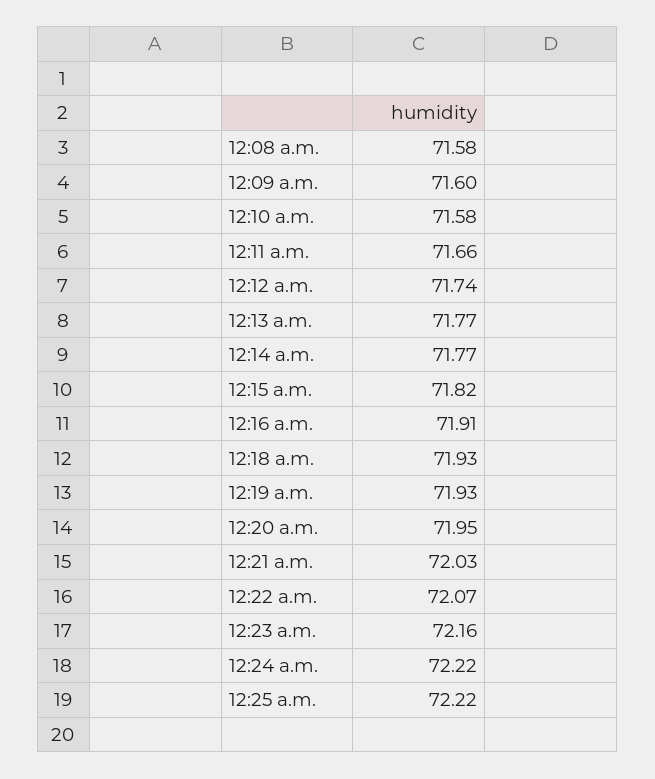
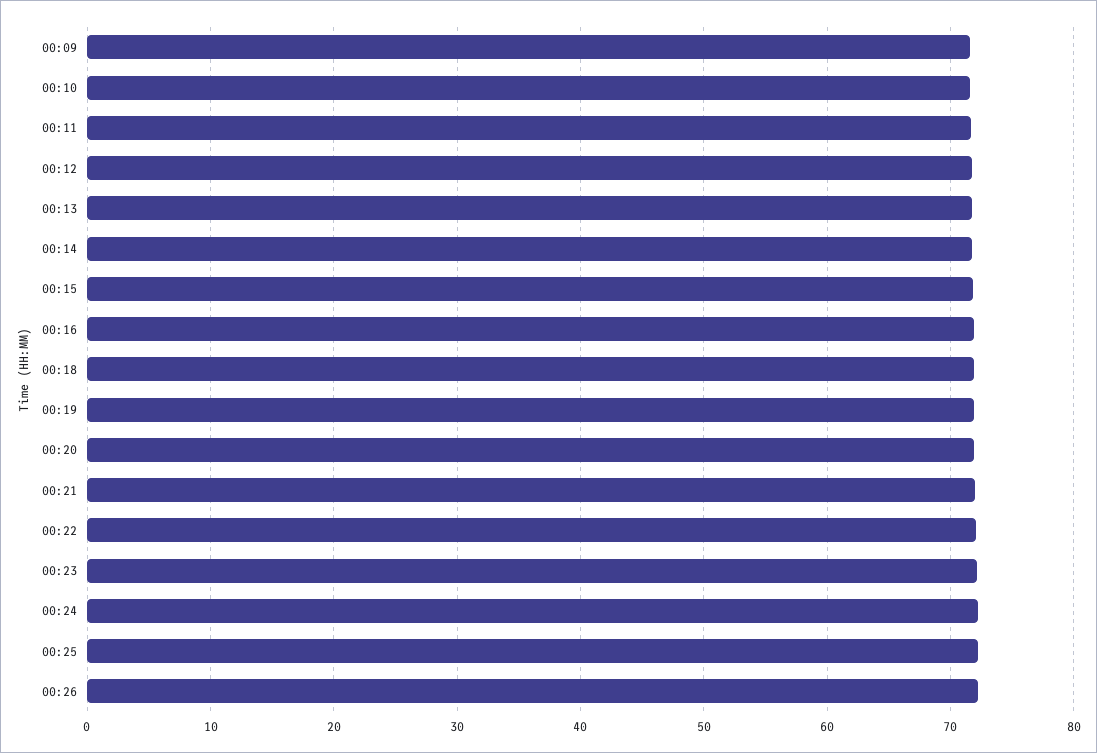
12:08 a.m.: 71.58 -> none
00:26: none -> 72

